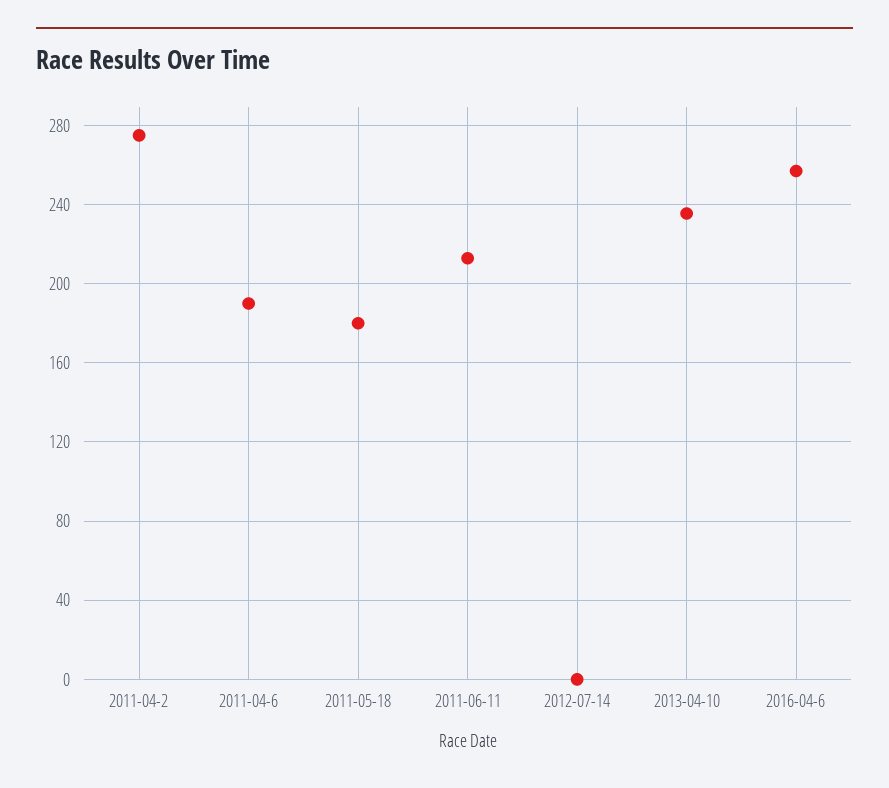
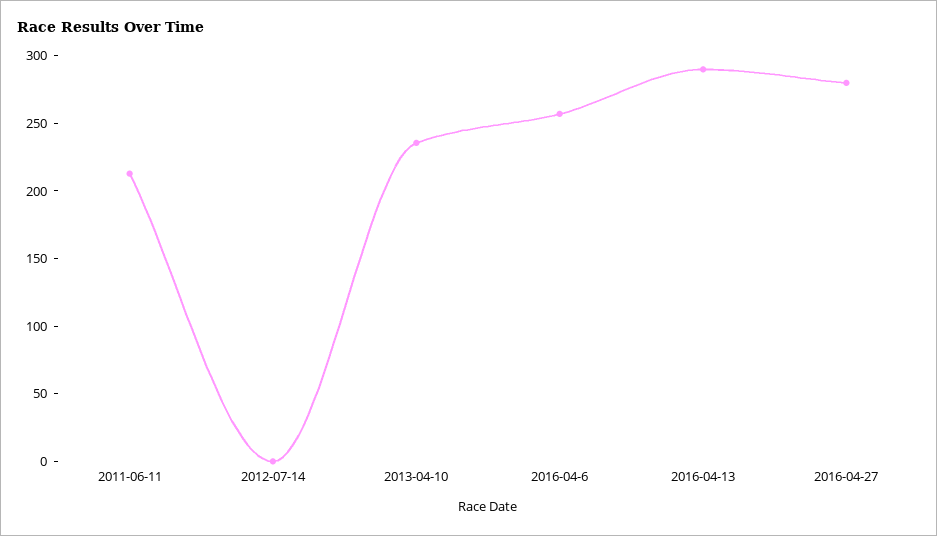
2011-04-2: 275 -> none
2011-04-6: 190 -> none
2011-05-18: 180 -> none
2016-04-13: none -> 290
2016-04-27: none -> 280

